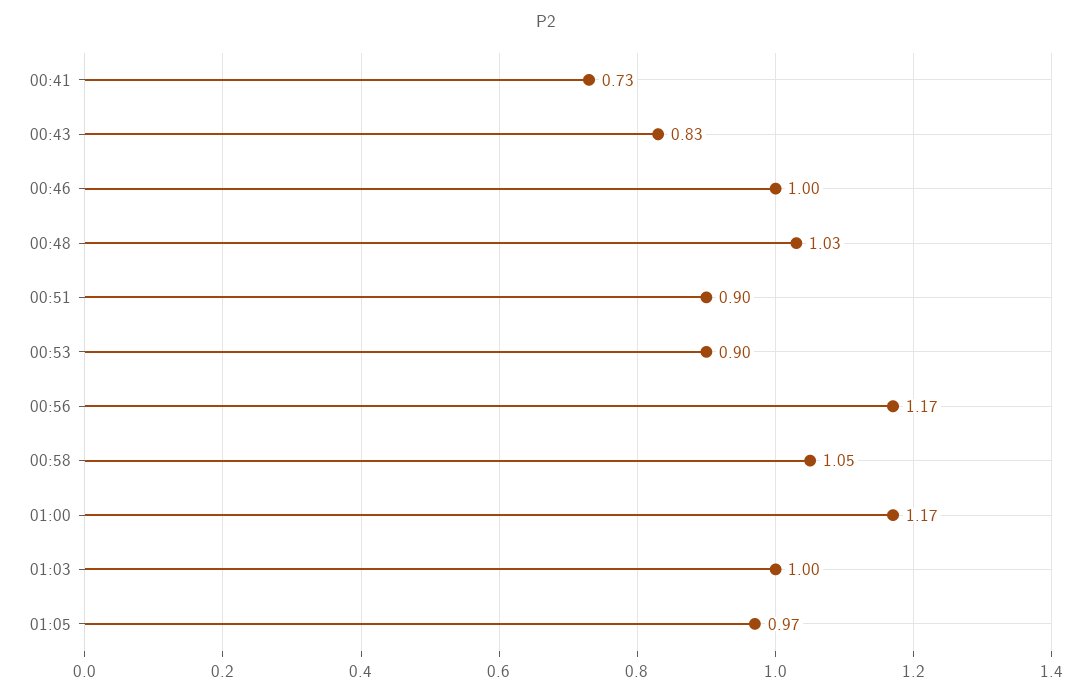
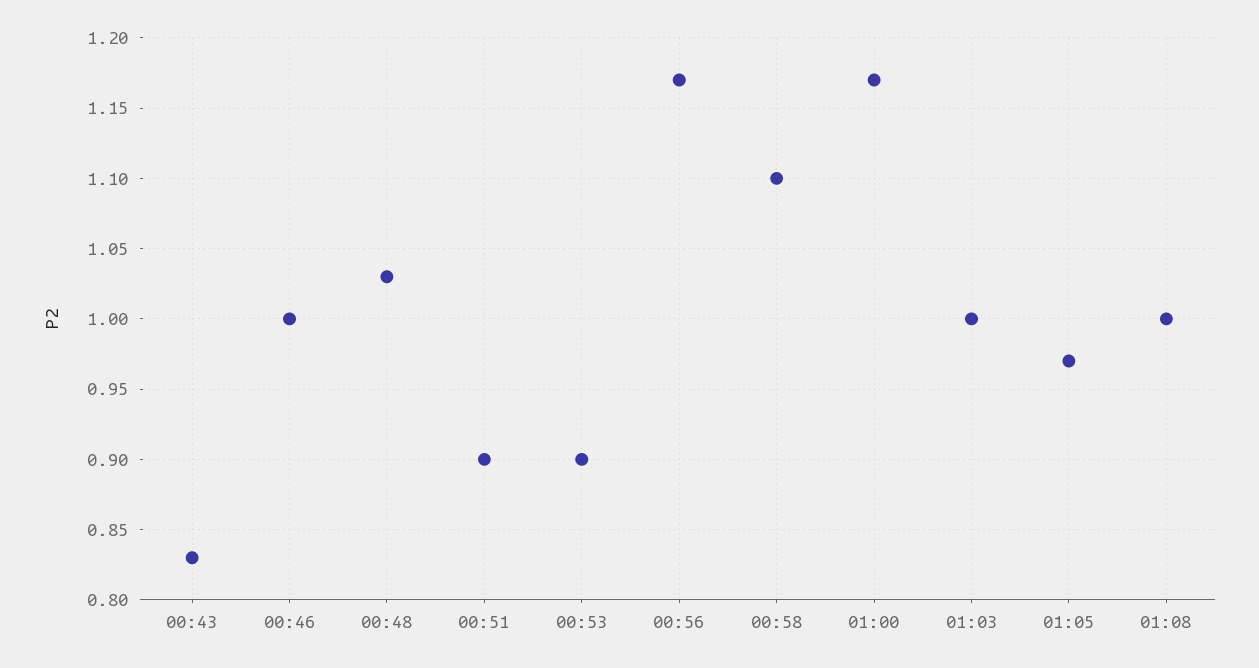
00:41: 0.73 -> none
00:58: 1.05 -> 1.1
01:08: none -> 1

